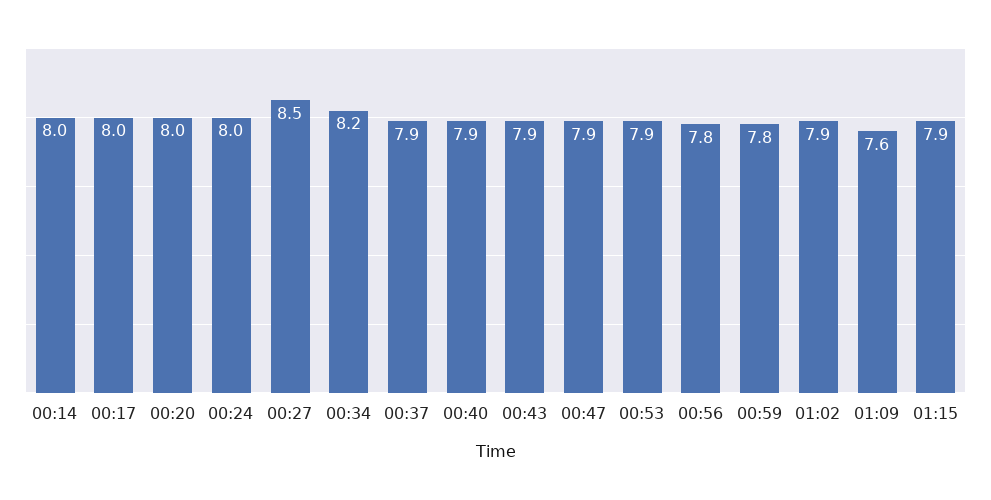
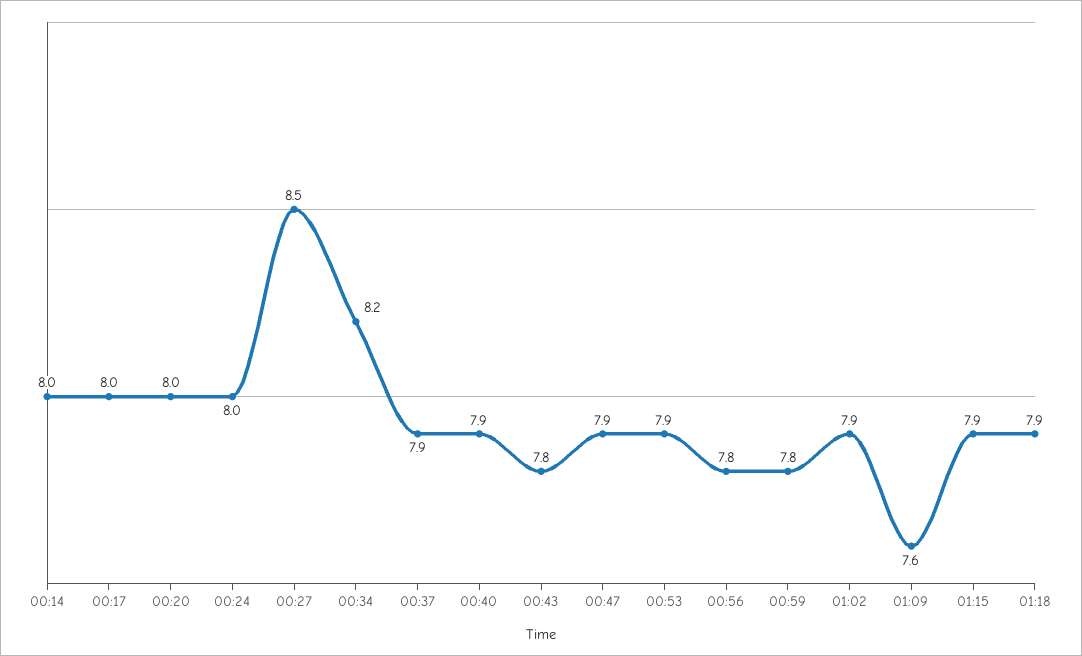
00:43: 7.9 -> 7.8
01:18: none -> 7.9

